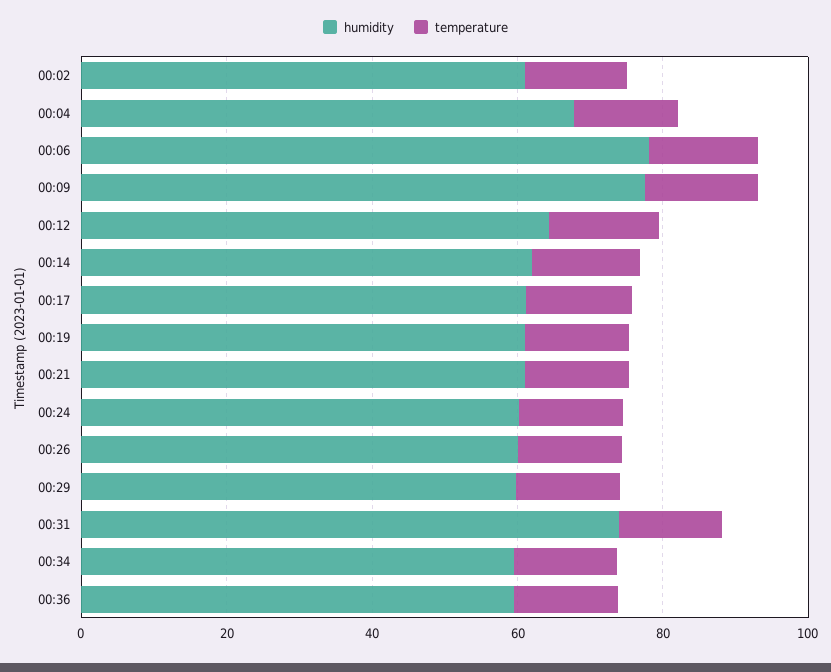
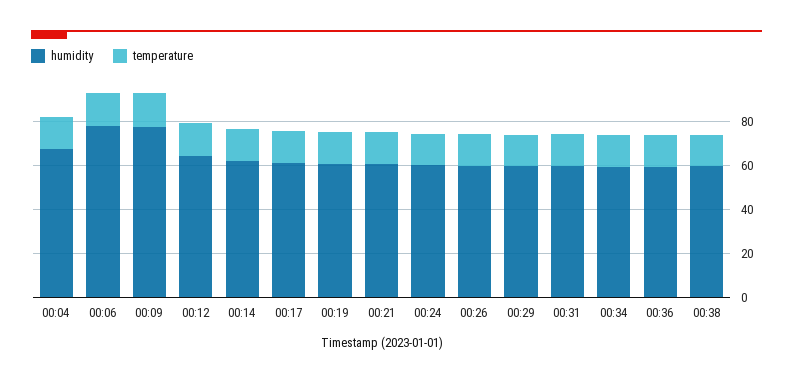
humidity, 00:02: 60 -> none
temperature, 00:02: 15 -> none
humidity, 00:31: 75 -> 60
humidity, 00:38: none -> 60
temperature, 00:38: none -> 15

